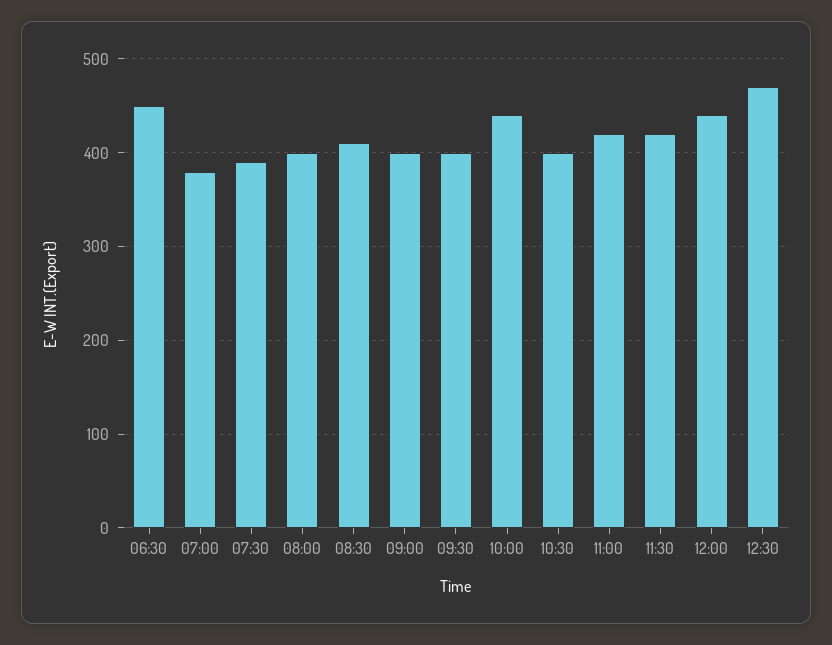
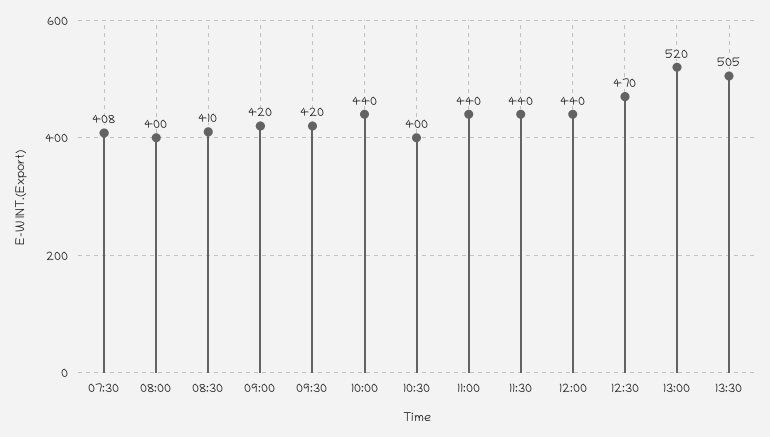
06:30: 450 -> none
07:00: 380 -> none
07:30: 390 -> 408
09:00: 400 -> 420
09:30: 400 -> 420
11:00: 420 -> 440
11:30: 420 -> 440
13:00: none -> 520
13:30: none -> 505

